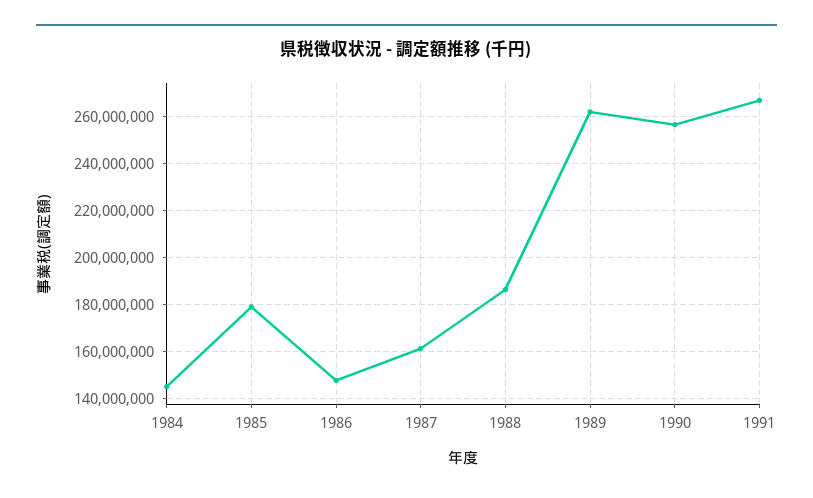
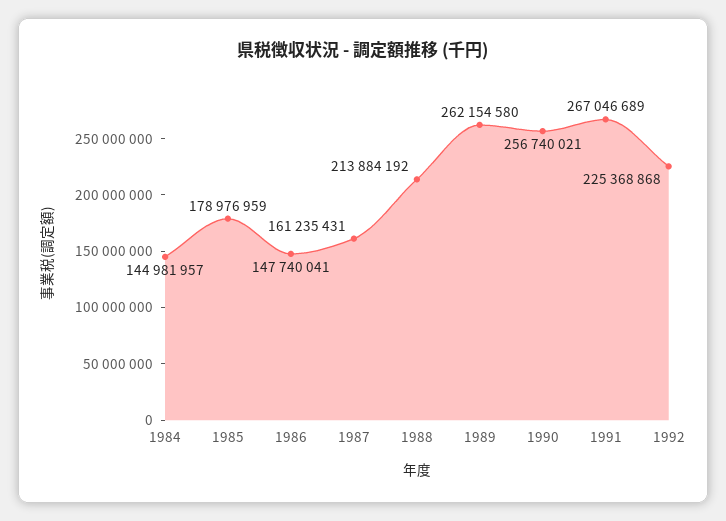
1988: 185000000 -> 213884192
1992: none -> 225368868

